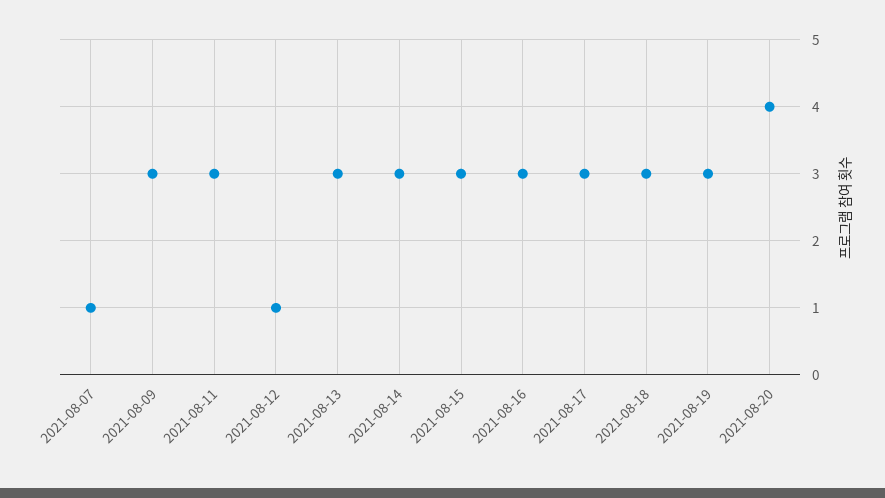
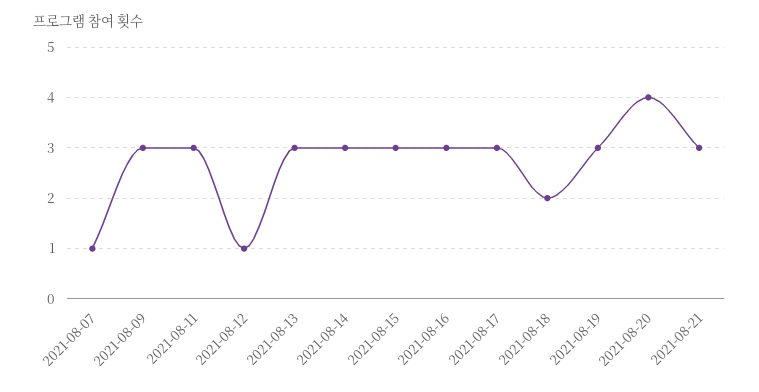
2021-08-18: 3 -> 2
2021-08-21: none -> 3

